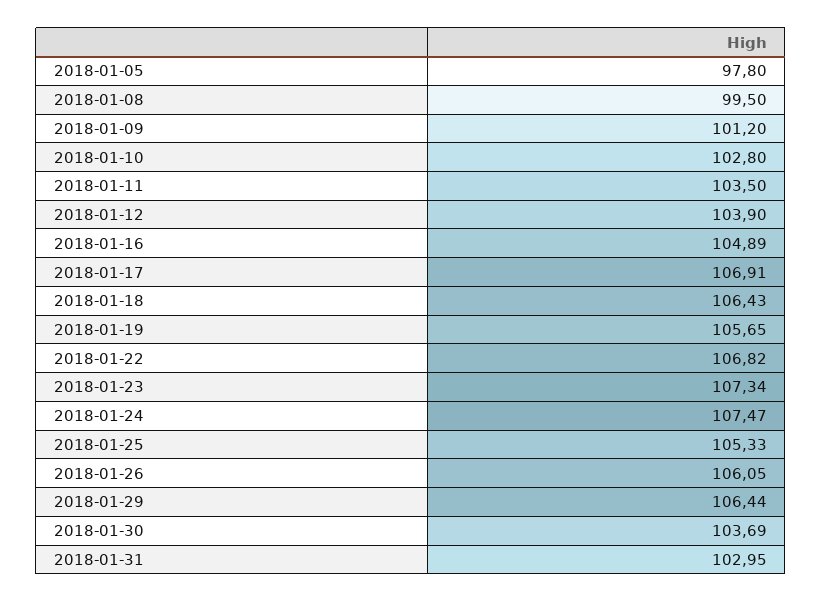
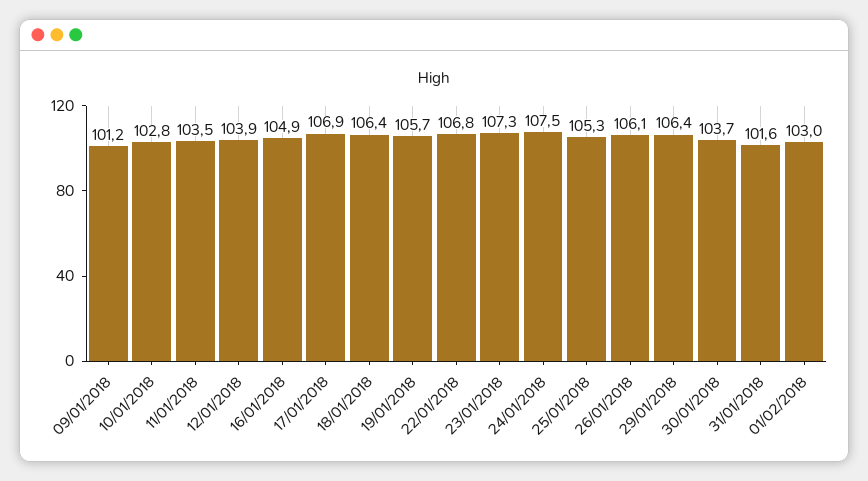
2018-01-05: 97.8 -> none
2018-01-08: 99.5 -> none
2018-01-31: 102.95 -> 101.6
01/02/2018: none -> 103

